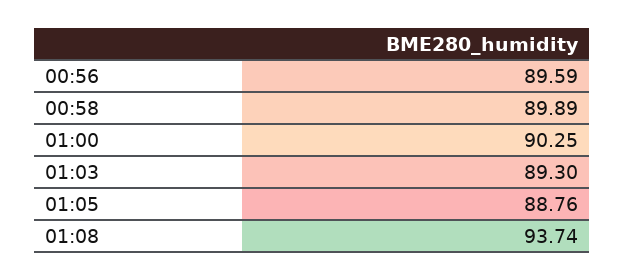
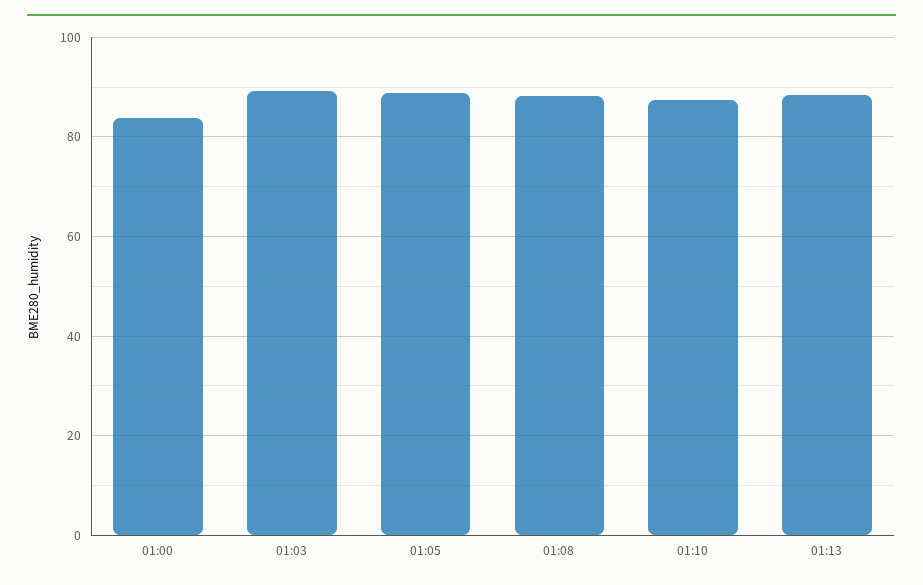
00:56: 89.59 -> none
00:58: 89.89 -> none
01:00: 90.25 -> 84
01:08: 93.74 -> 88
01:10: none -> 88
01:13: none -> 88

